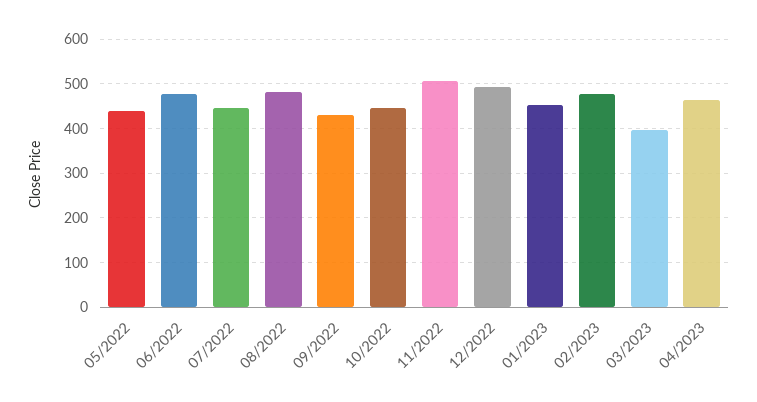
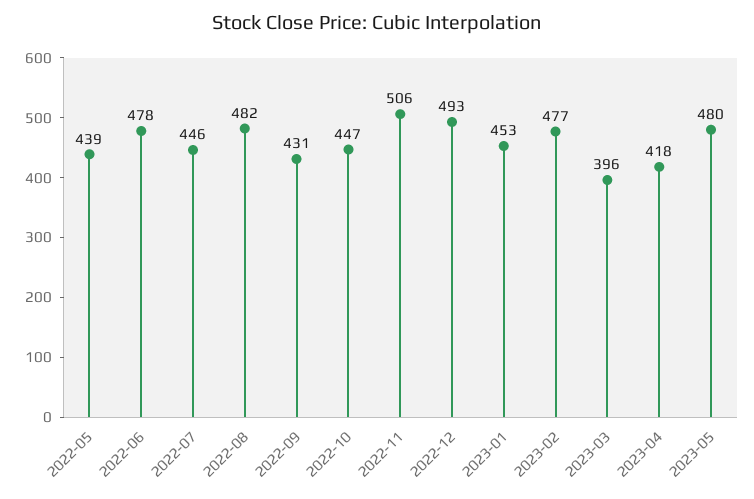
04/2023: 460 -> 418
2023-05: none -> 480

